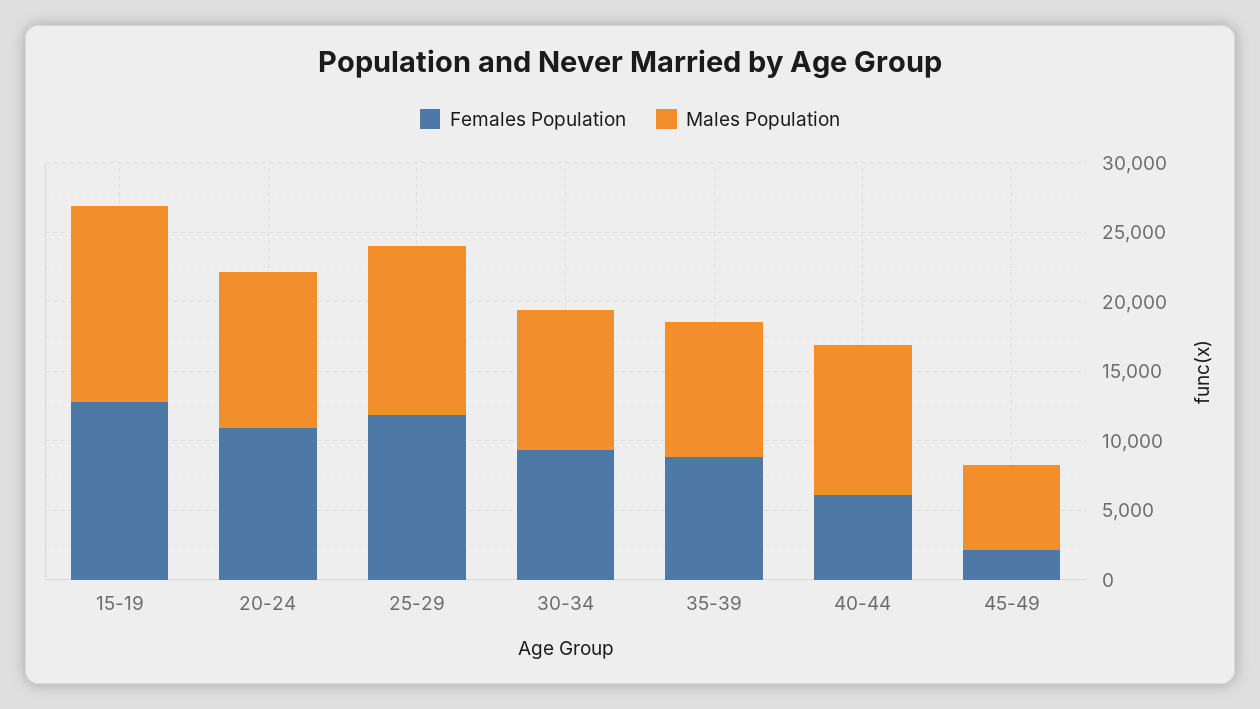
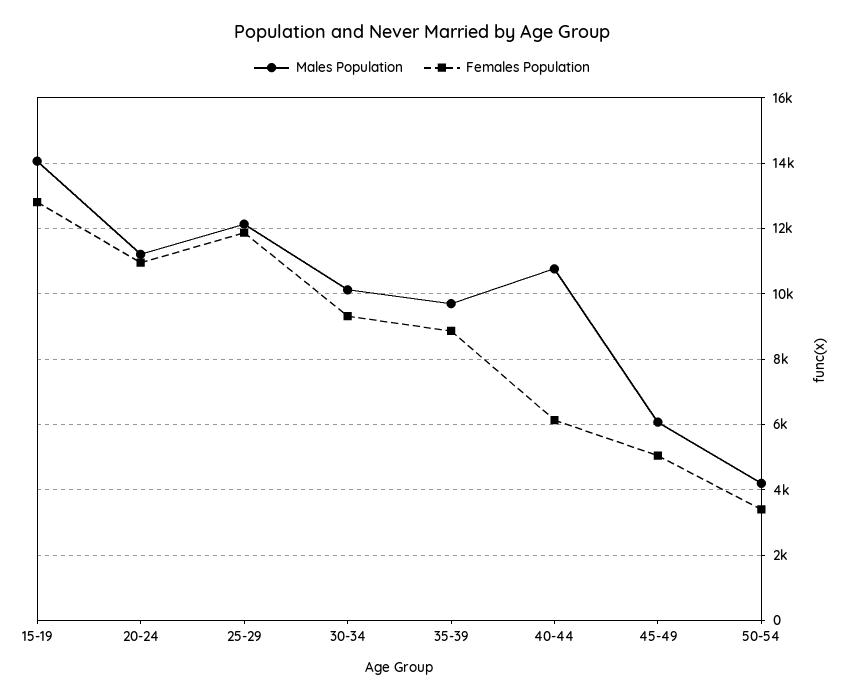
Females Population, 45-49: 2000 -> 5000
Males Population, 50-54: none -> 4200
Females Population, 50-54: none -> 3400

